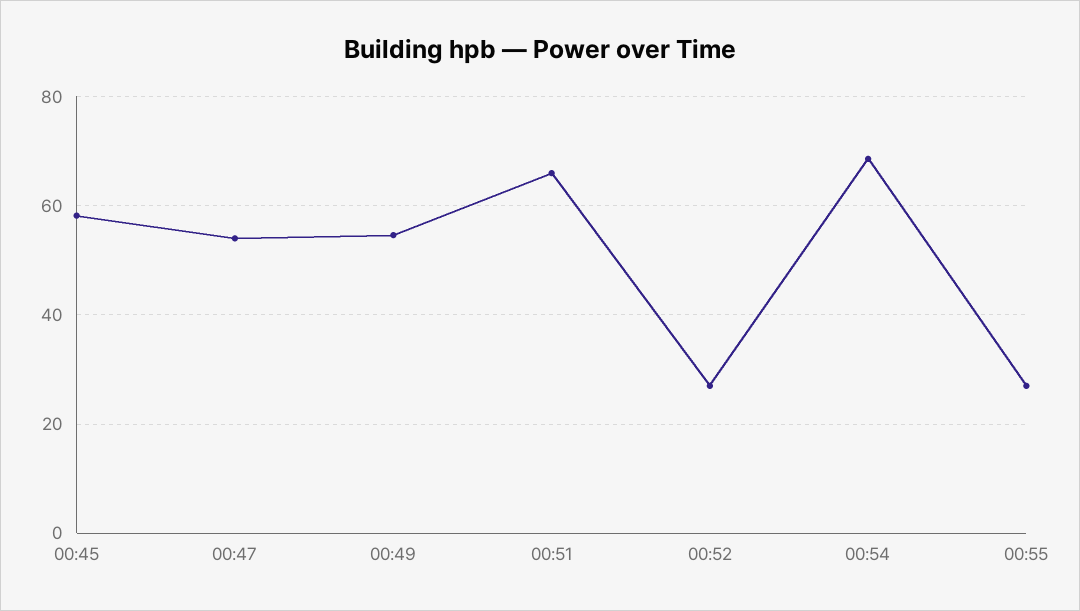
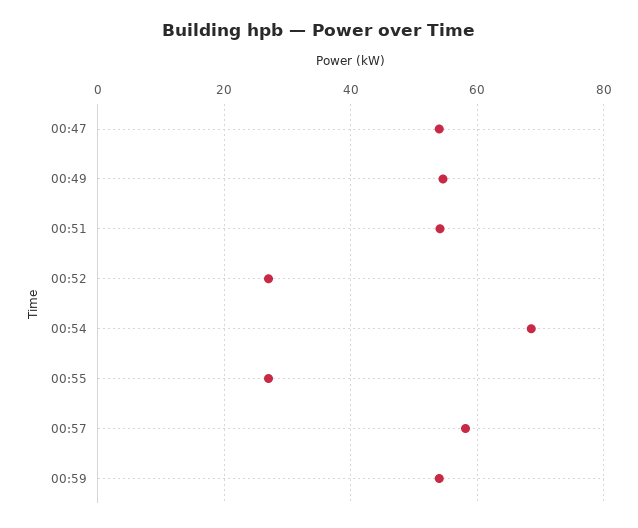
00:45: 58 -> none
00:51: 66 -> 54
00:57: none -> 58
00:59: none -> 54

